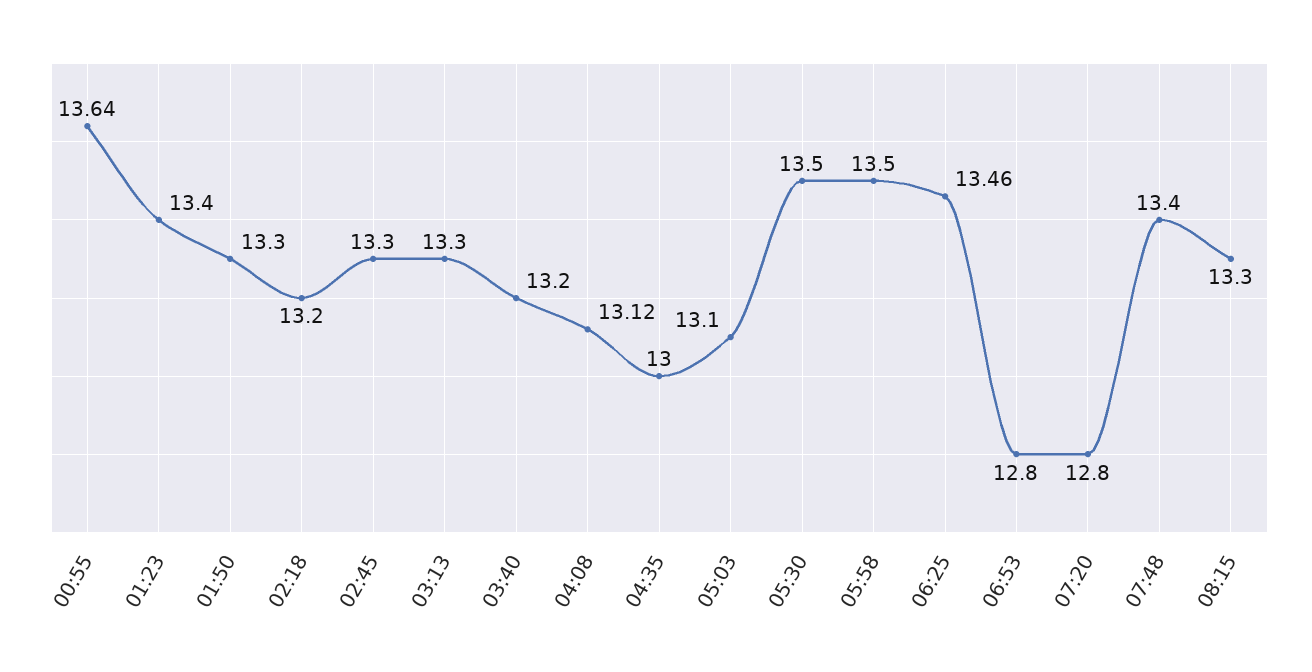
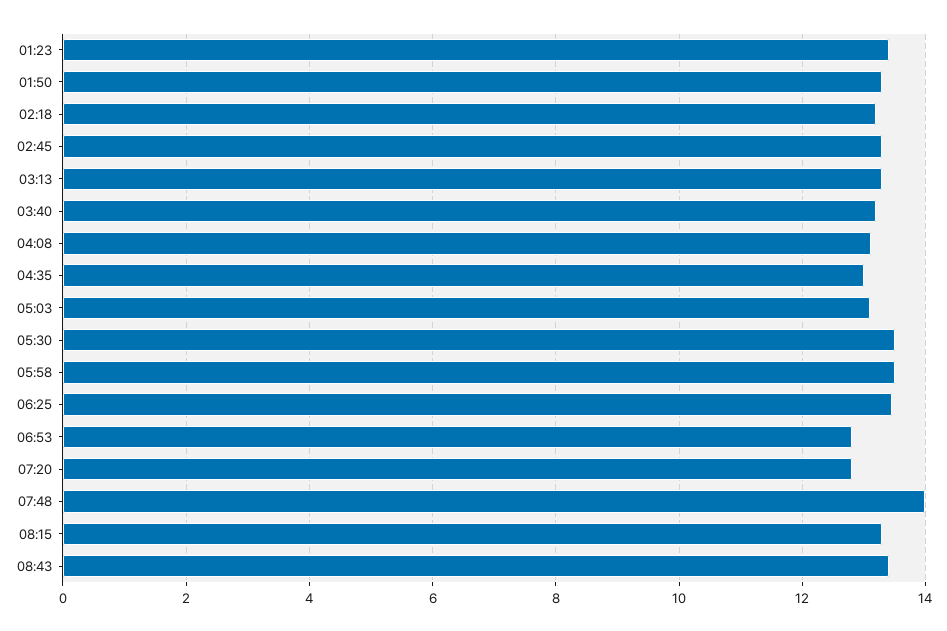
00:55: 13.64 -> none
07:48: 13.4 -> 14
08:43: none -> 13.4

